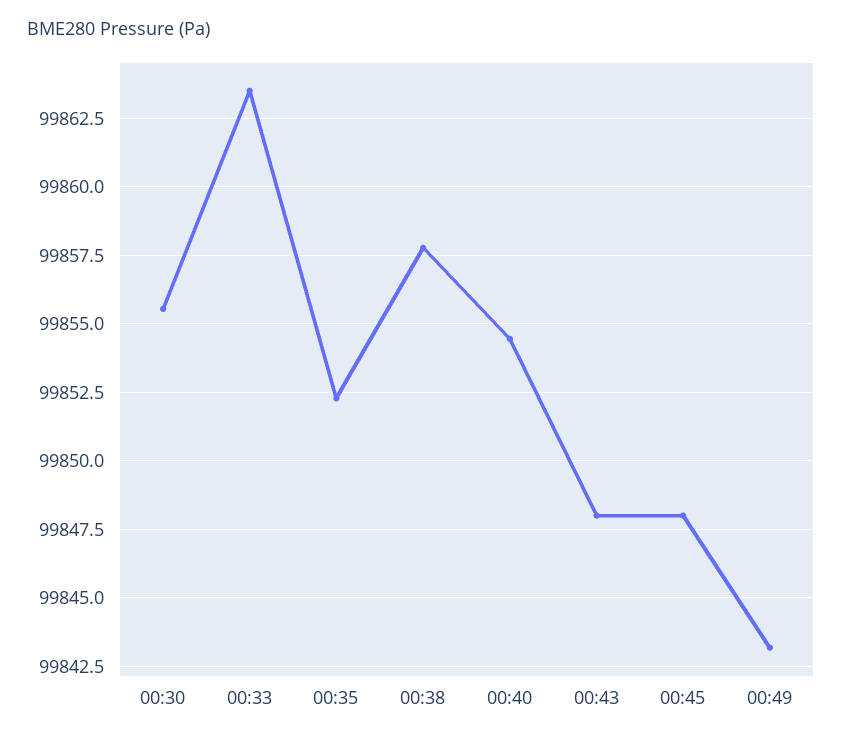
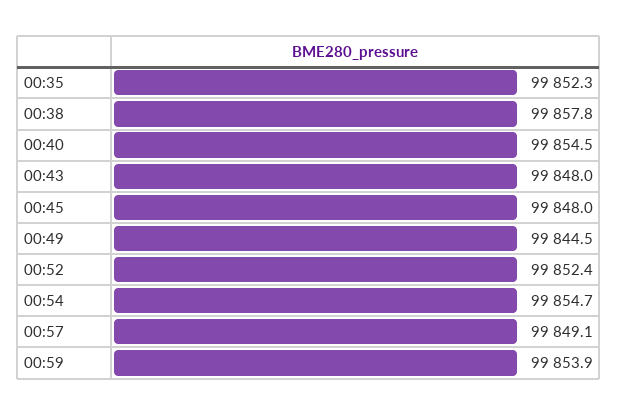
00:30: 99855.5 -> none
00:33: 99863.5 -> none
00:49: 99843.25 -> 99844.5
00:52: none -> 99852.4
00:54: none -> 99854.7
00:57: none -> 99849.1
00:59: none -> 99853.9

